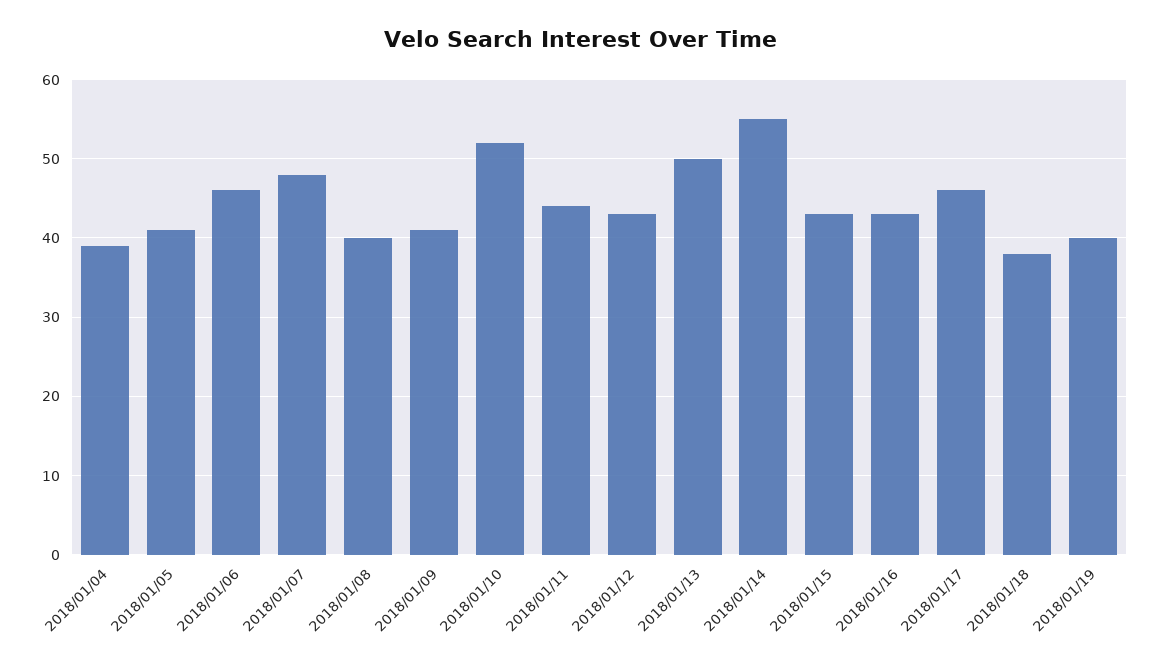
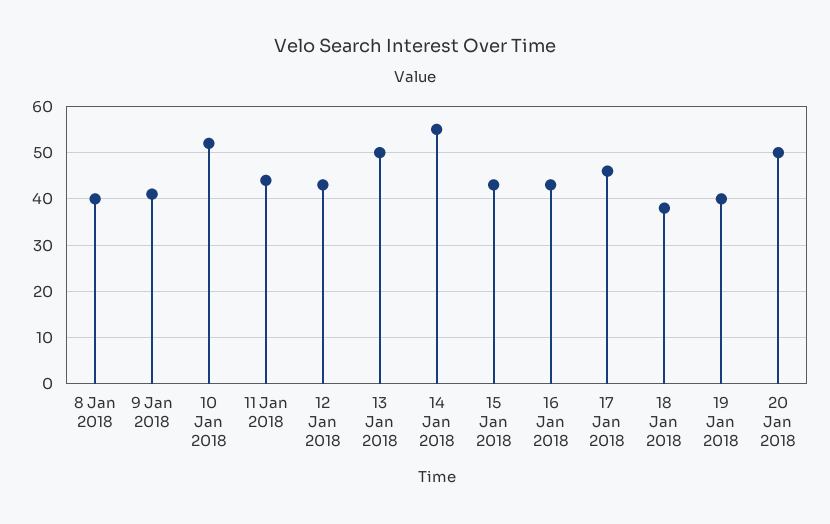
2018/01/04: 39 -> none
2018/01/05: 41 -> none
2018/01/06: 46 -> none
2018/01/07: 48 -> none
20 Jan 2018: none -> 50

